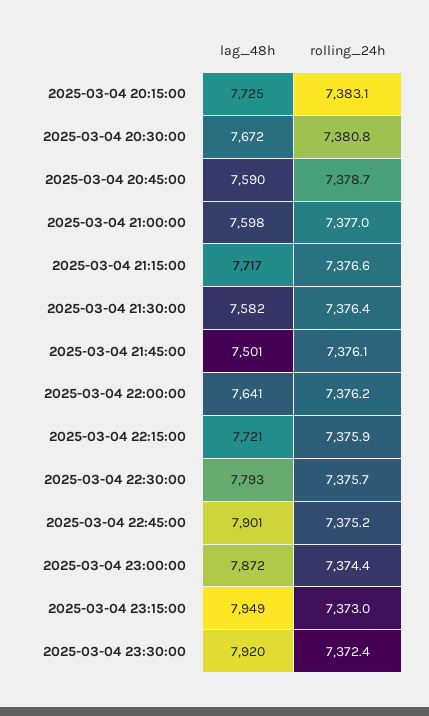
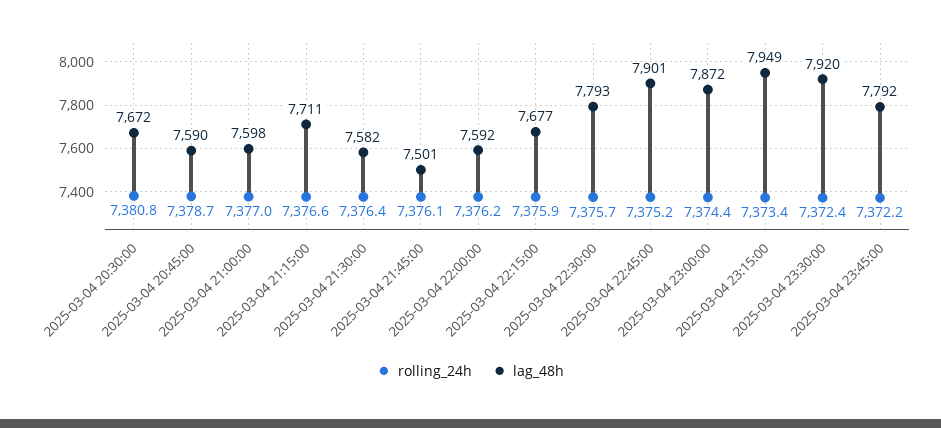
lag_48h, 2025-03-04 20:15:00: 7725 -> none
rolling_24h, 2025-03-04 20:15:00: 7383.1 -> none
lag_48h, 2025-03-04 21:15:00: 7717 -> 7711
lag_48h, 2025-03-04 22:00:00: 7641 -> 7592
lag_48h, 2025-03-04 22:15:00: 7721 -> 7677
rolling_24h, 2025-03-04 23:15:00: 7373 -> 7373.4
rolling_24h, 2025-03-04 23:45:00: none -> 7372.2
lag_48h, 2025-03-04 23:45:00: none -> 7792

